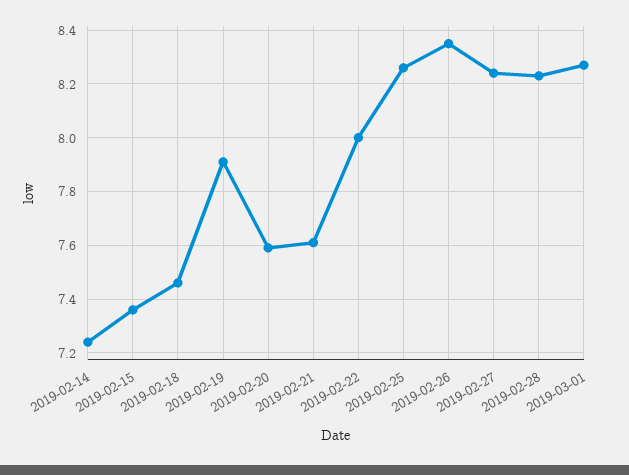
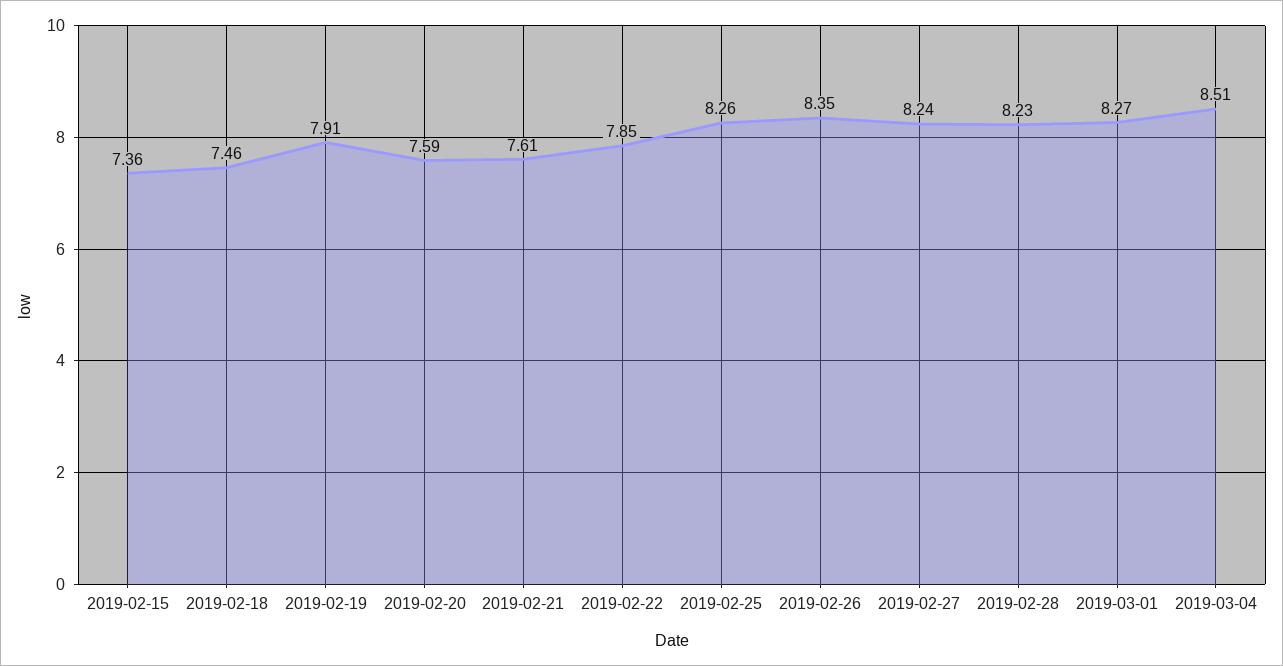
2019-02-14: 7.25 -> none
2019-02-22: 8 -> 7.85
2019-03-04: none -> 8.51

